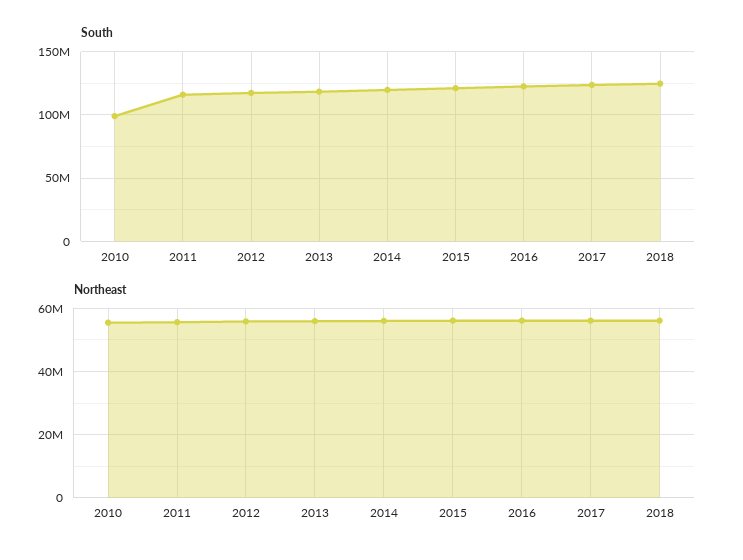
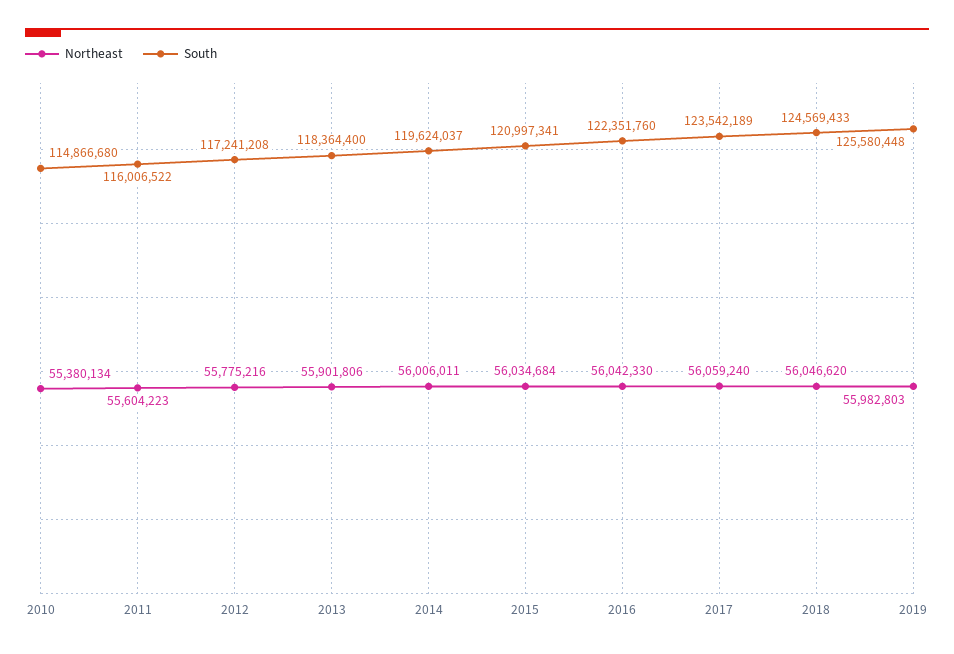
South, 2010: 100000000 -> 114866680
Northeast, 2019: none -> 55982803
South, 2019: none -> 125580448

